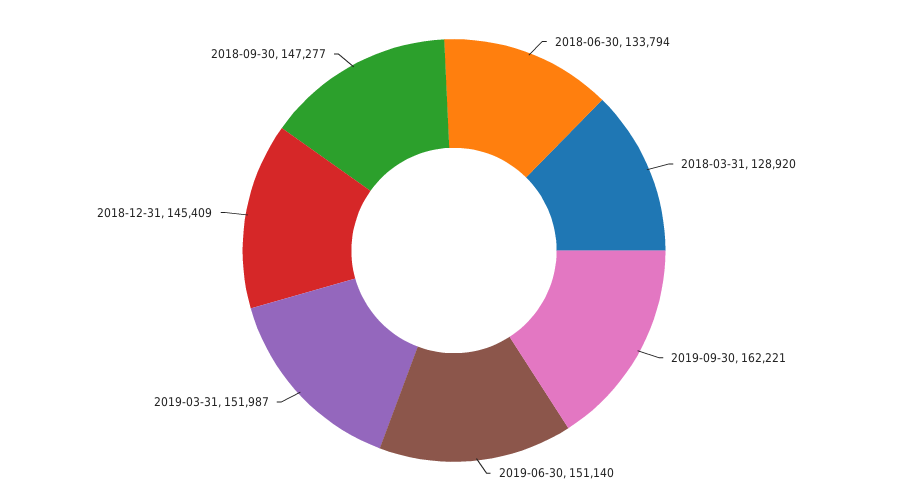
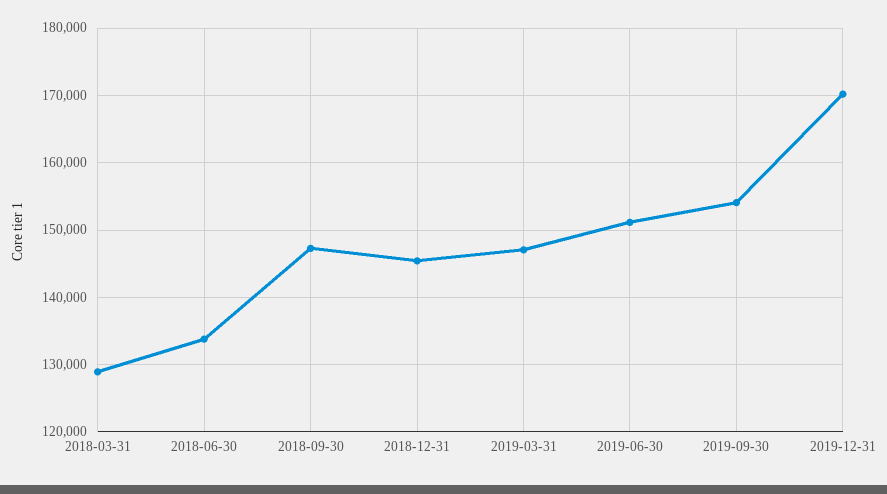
2019-09-30: 162221 -> 154000
2019-03-31: 151987 -> 147000
2019-12-31: none -> 170000

